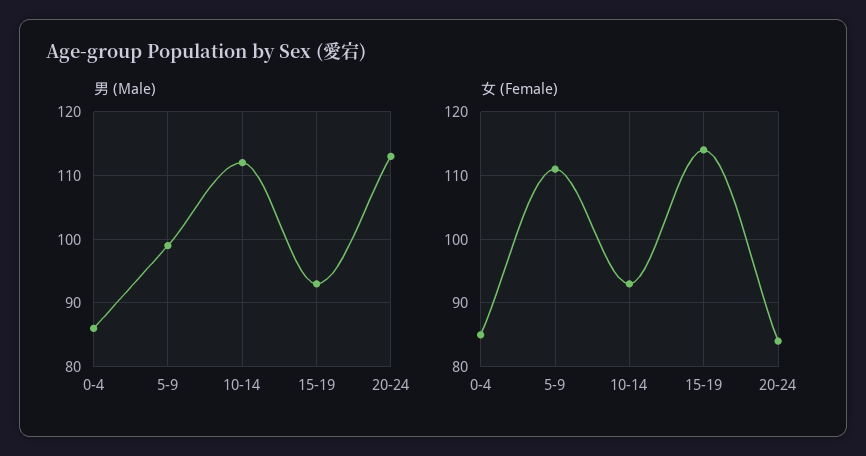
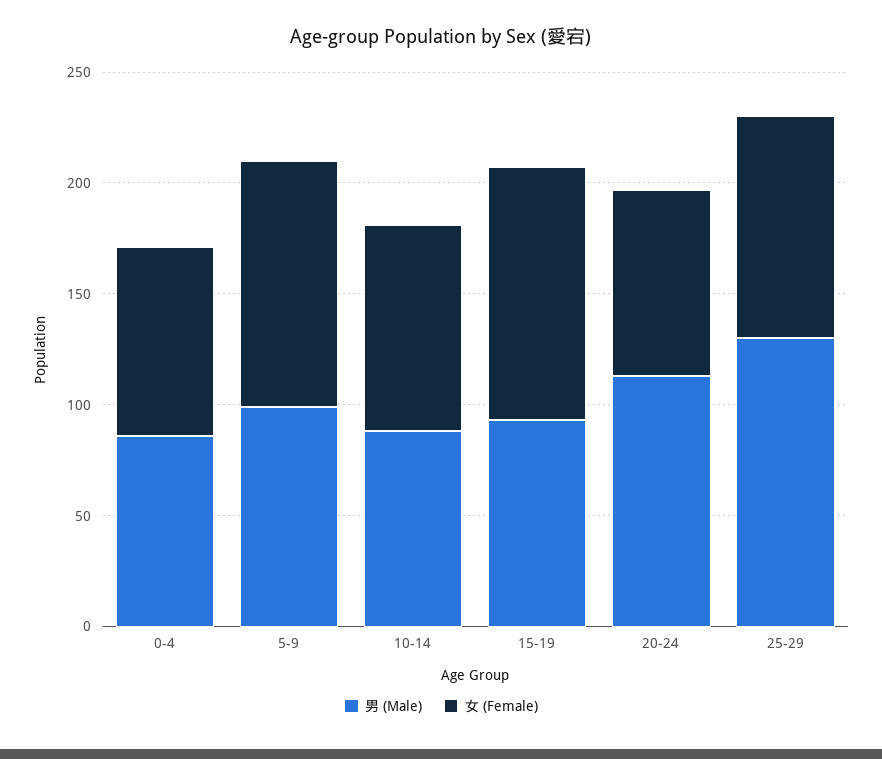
男 (Male), 10-14: 112 -> 90
男 (Male), 25-29: none -> 130
女 (Female), 25-29: none -> 100

